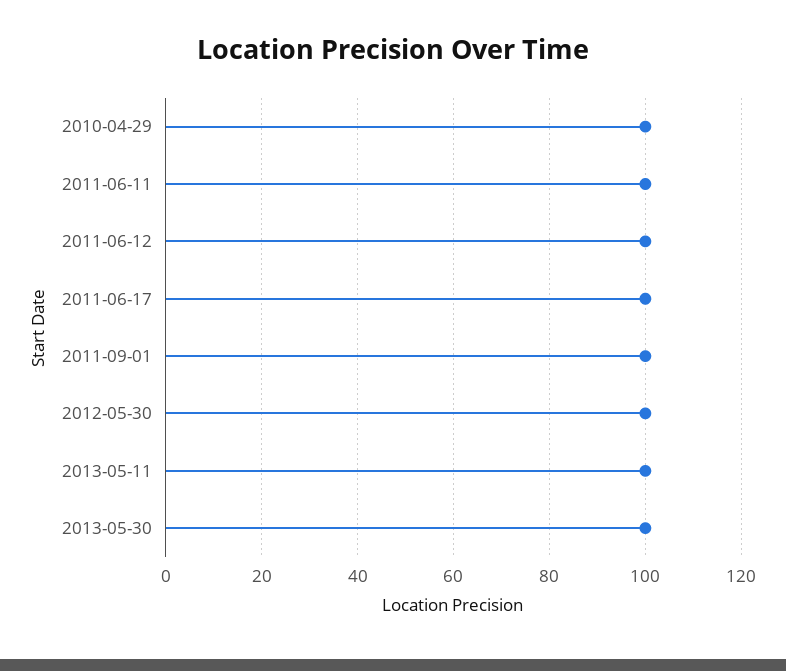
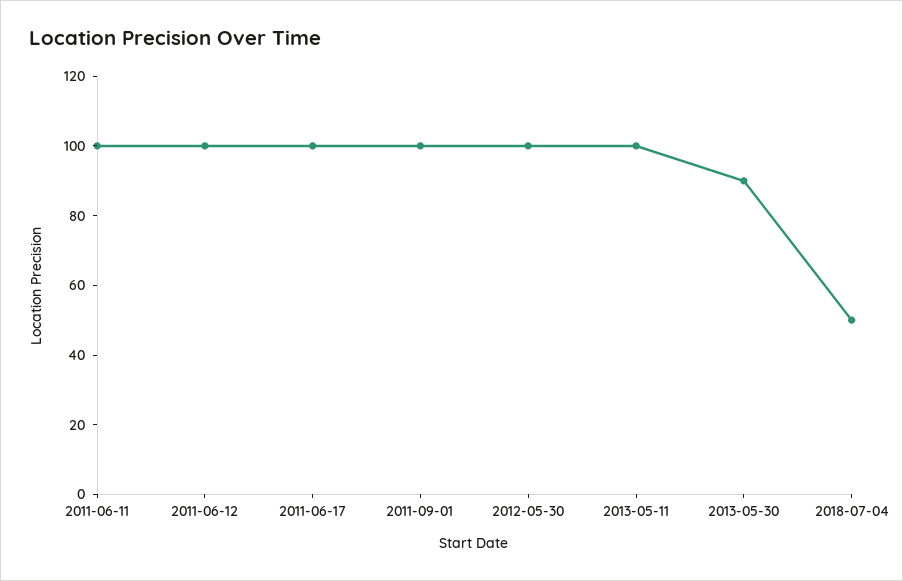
2010-04-29: 100 -> none
2013-05-30: 100 -> 90
2018-07-04: none -> 50

